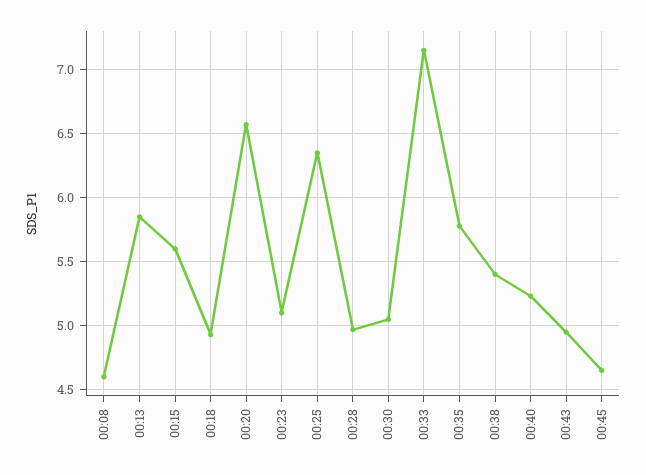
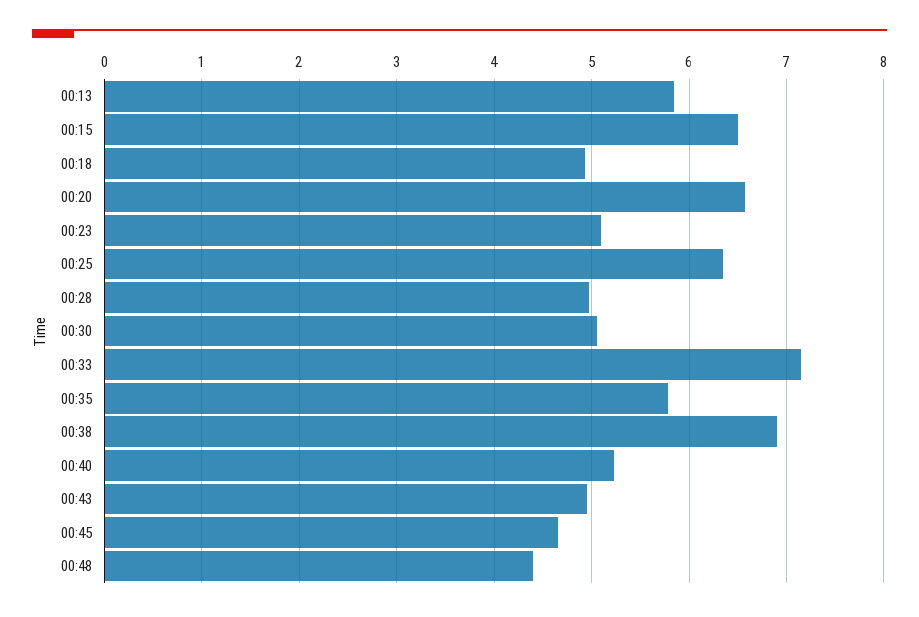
00:08: 4.6 -> none
00:15: 5.6 -> 6.5
00:38: 5.4 -> 6.9
00:48: none -> 4.4

